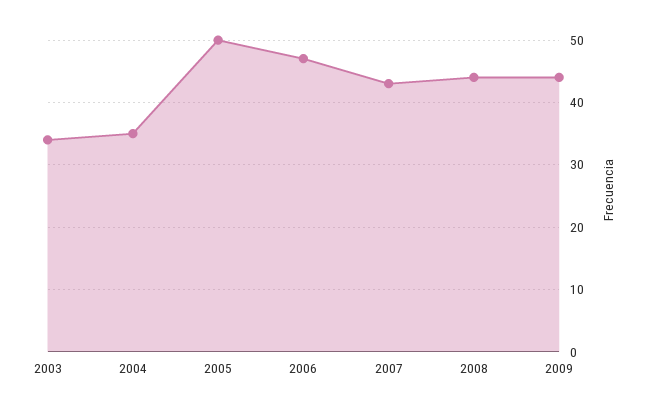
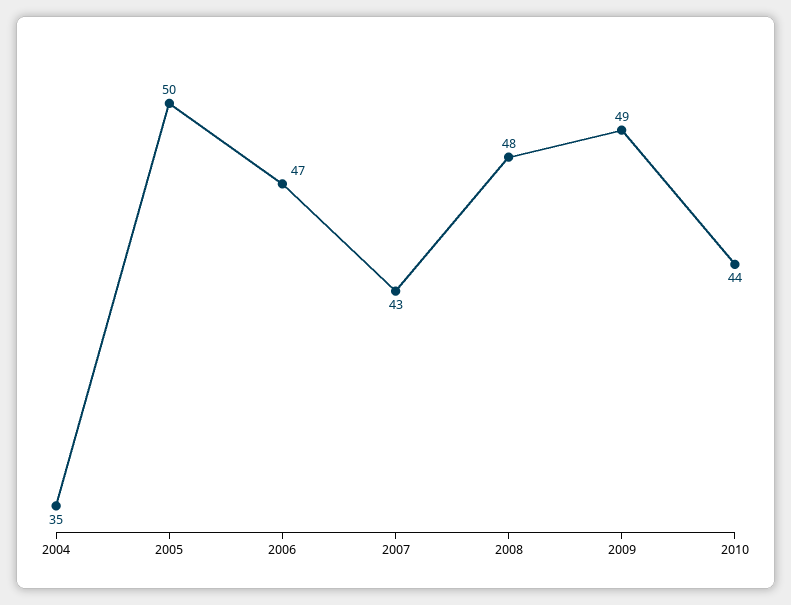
2003: 34 -> none
2008: 44 -> 48
2009: 44 -> 49
2010: none -> 44

